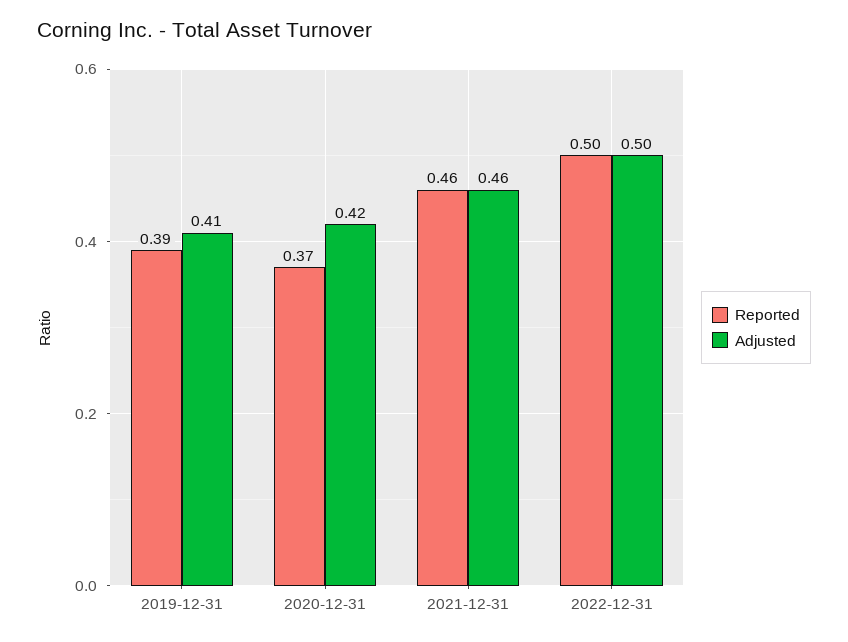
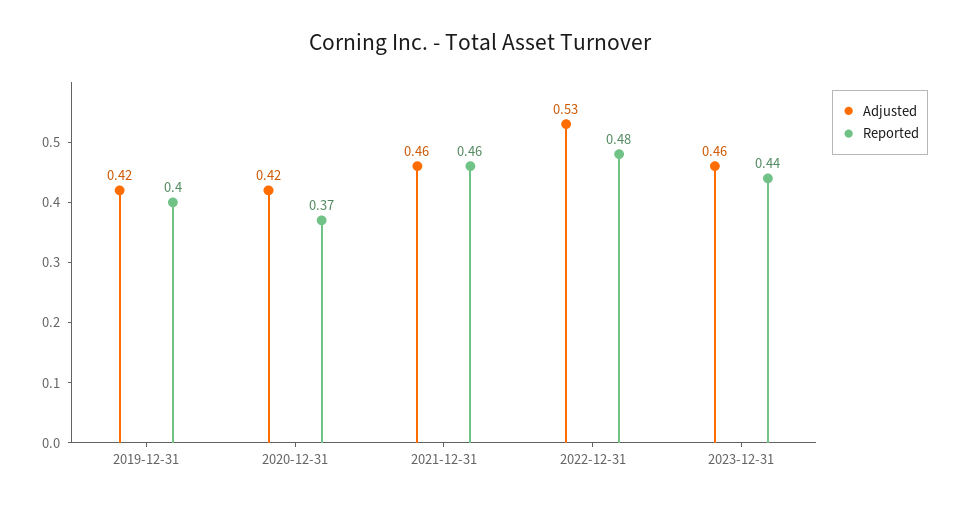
Reported, 2019-12-31: 0.39 -> 0.4
Adjusted, 2019-12-31: 0.41 -> 0.42
Reported, 2022-12-31: 0.5 -> 0.48
Adjusted, 2022-12-31: 0.5 -> 0.53
Adjusted, 2023-12-31: none -> 0.46
Reported, 2023-12-31: none -> 0.44

